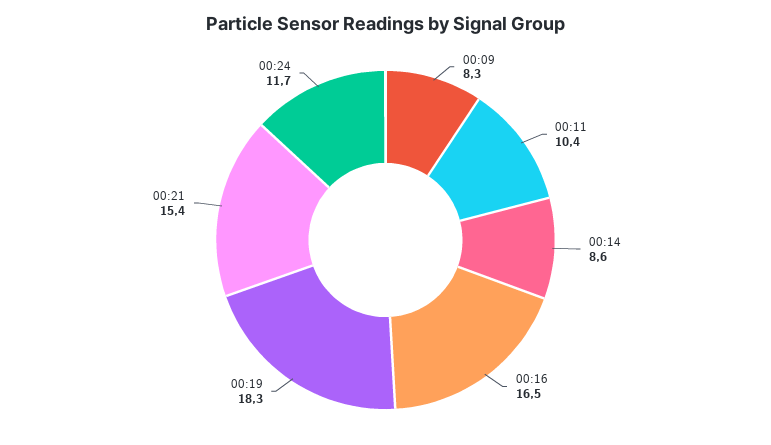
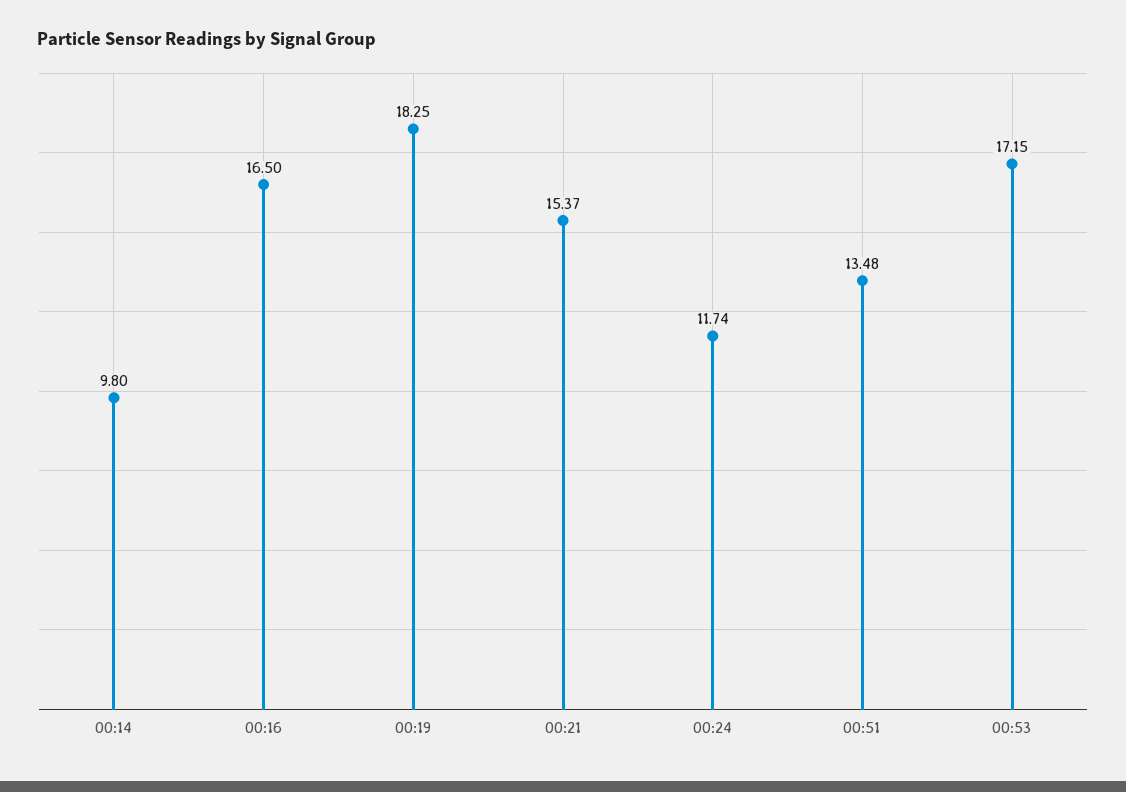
00:09: 8.3 -> none
00:11: 10.4 -> none
00:14: 8.6 -> 9.8
00:51: none -> 13.48
00:53: none -> 17.15

